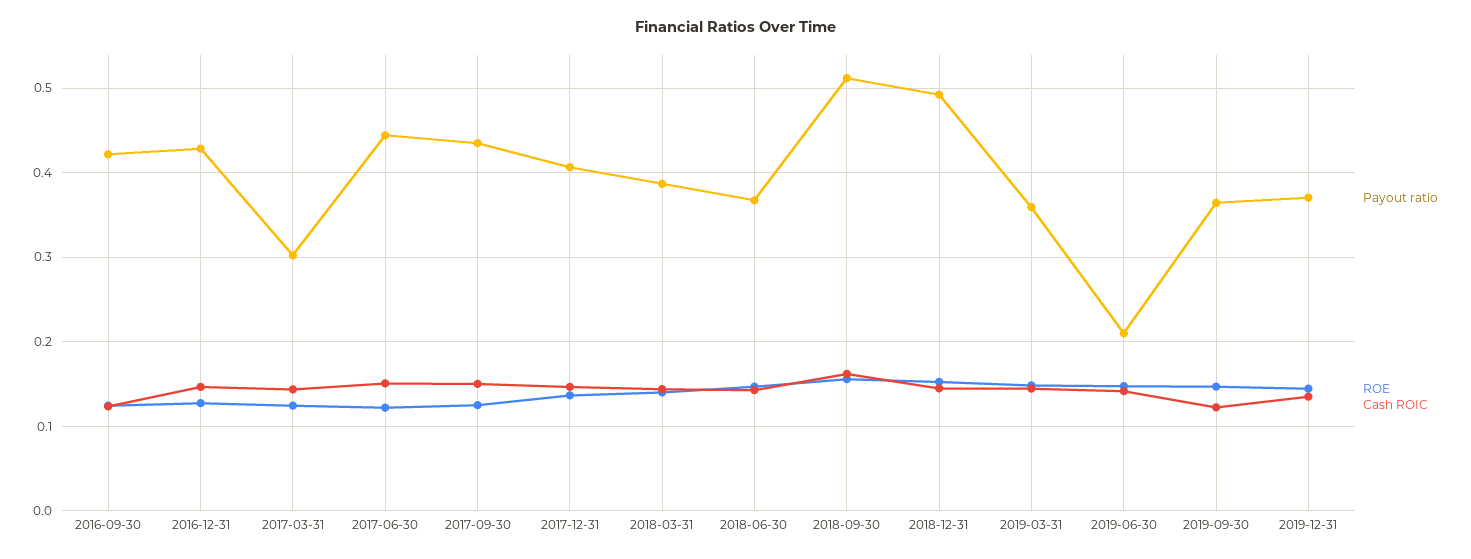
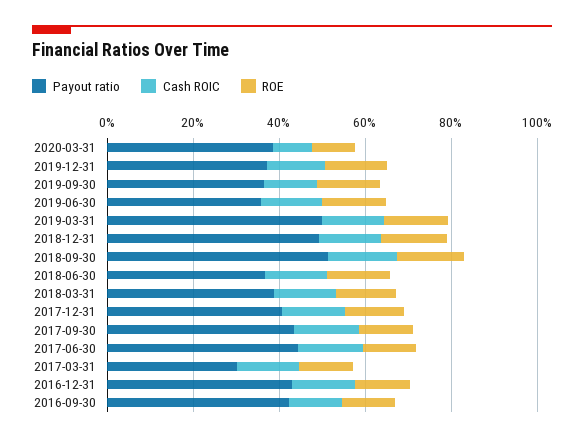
Payout ratio, 2019-03-31: 0.36 -> 0.5
Payout ratio, 2019-06-30: 0.21 -> 0.35
Payout ratio, 2020-03-31: none -> 0.4
Cash ROIC, 2020-03-31: none -> 0.1
ROE, 2020-03-31: none -> 0.1

